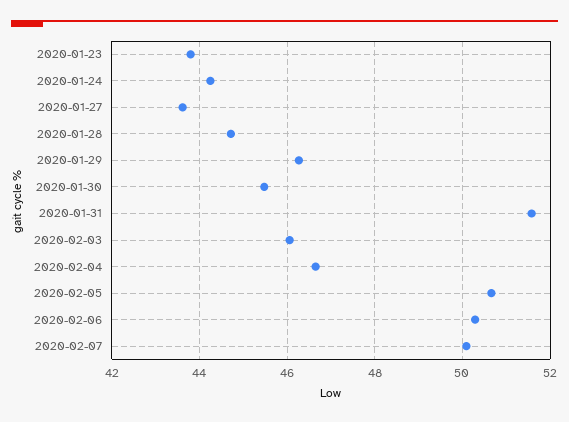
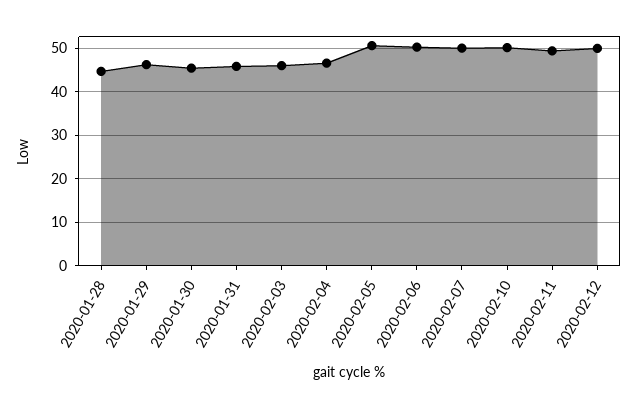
2020-01-23: 43.8 -> none
2020-01-24: 44.2 -> none
2020-01-27: 43.6 -> none
2020-01-31: 51.6 -> 46
2020-02-10: none -> 50
2020-02-11: none -> 50
2020-02-12: none -> 50

